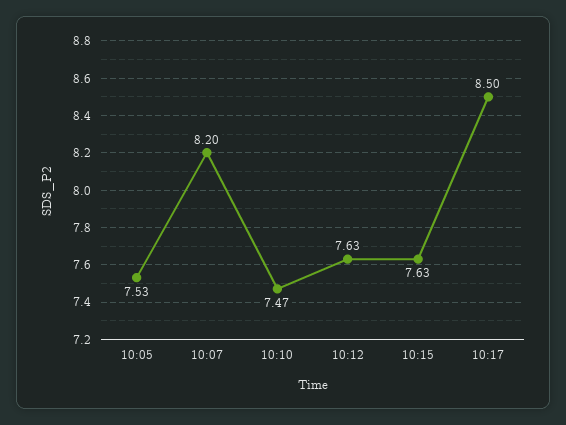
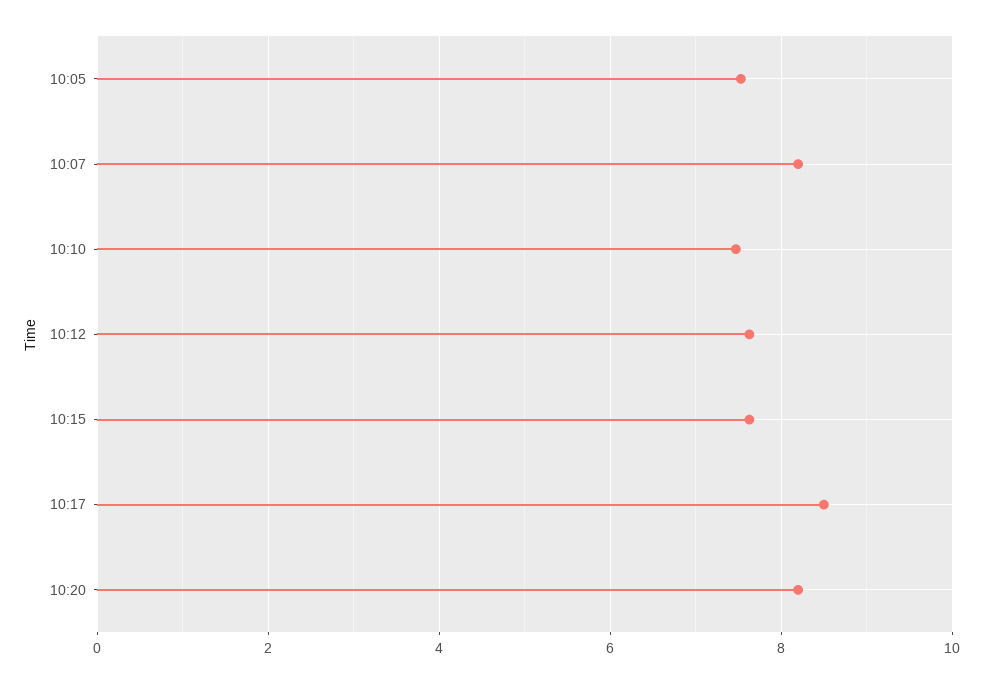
10:20: none -> 8.2

